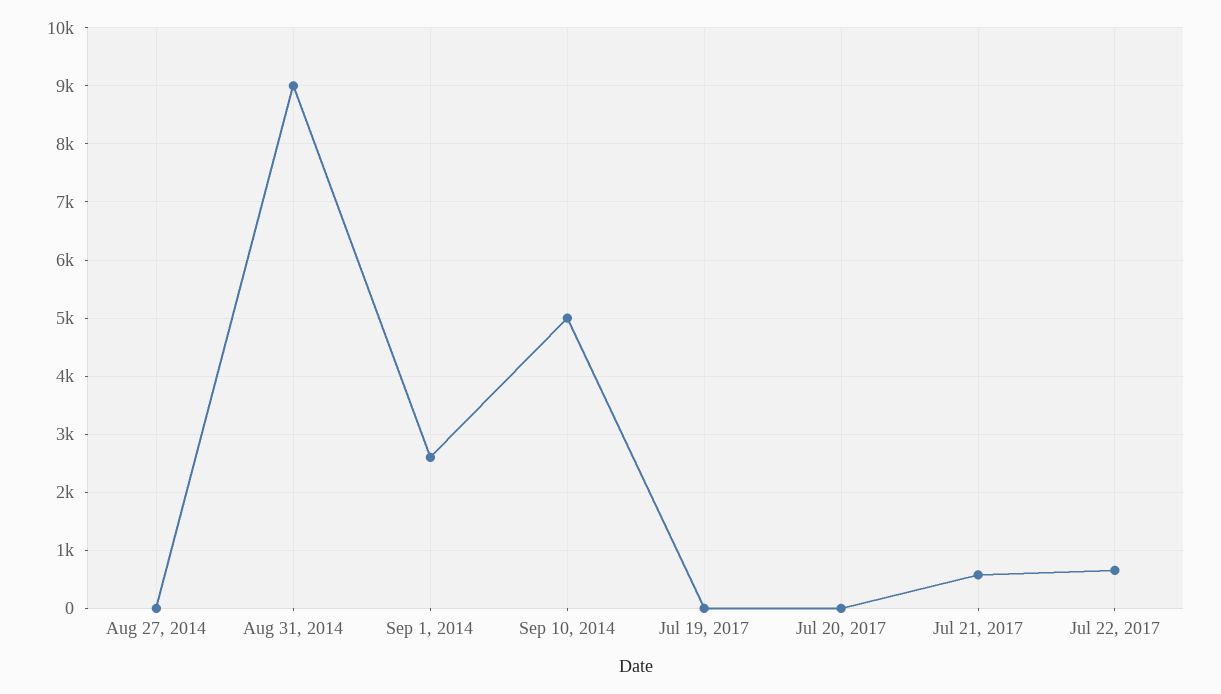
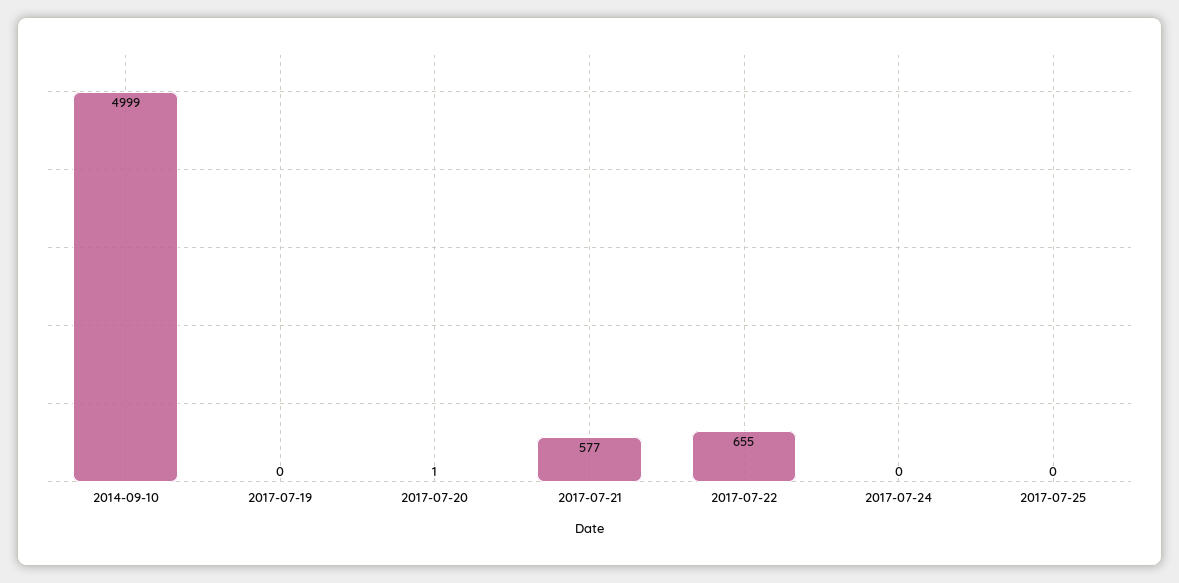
Aug 27, 2014: 0 -> none
Aug 31, 2014: 9000 -> none
Sep 1, 2014: 2600 -> none
2017-07-24: none -> 0
2017-07-25: none -> 0

